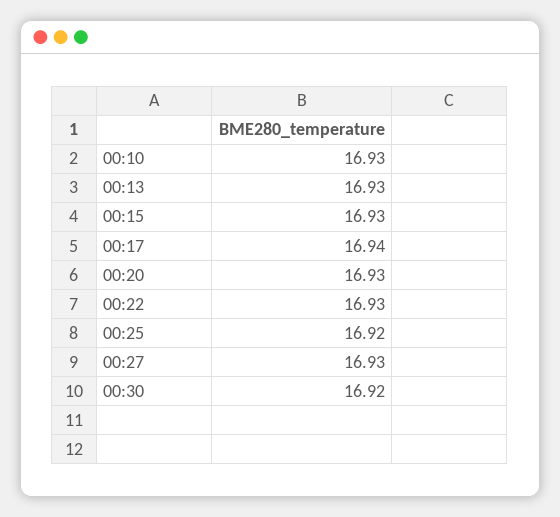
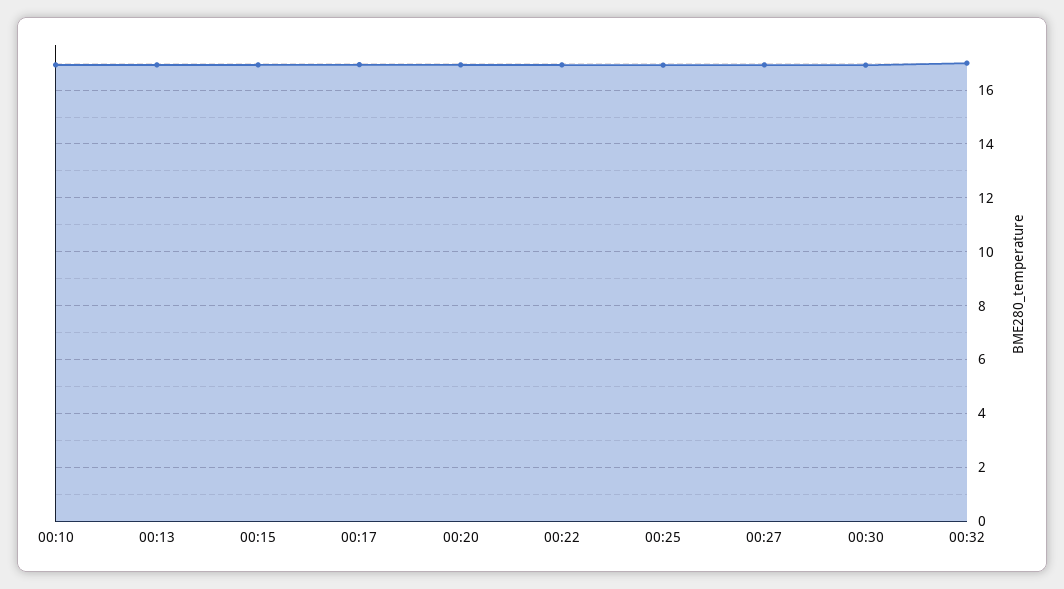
00:32: none -> 17

